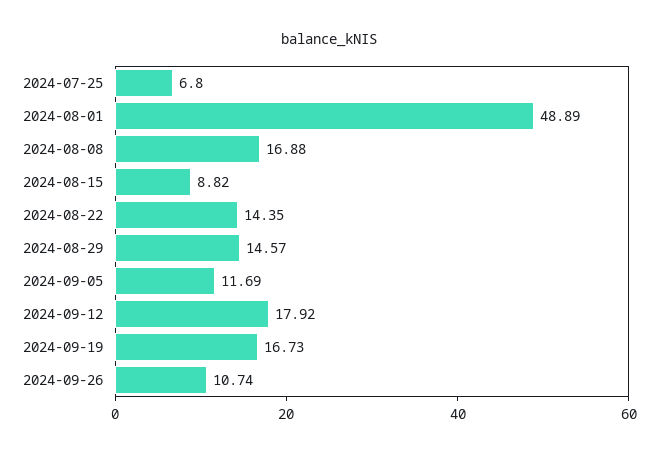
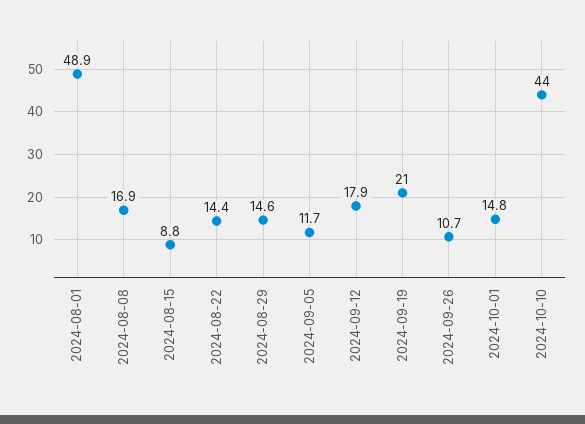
2024-07-25: 6.8 -> none
2024-09-19: 16.73 -> 21
2024-10-01: none -> 14.8
2024-10-10: none -> 44

